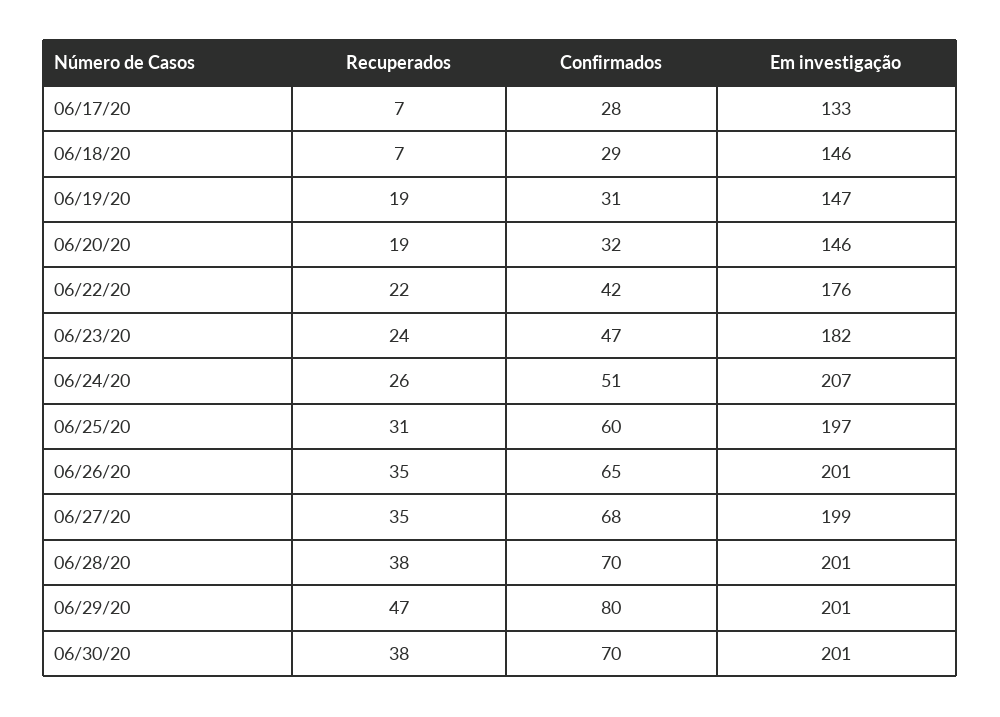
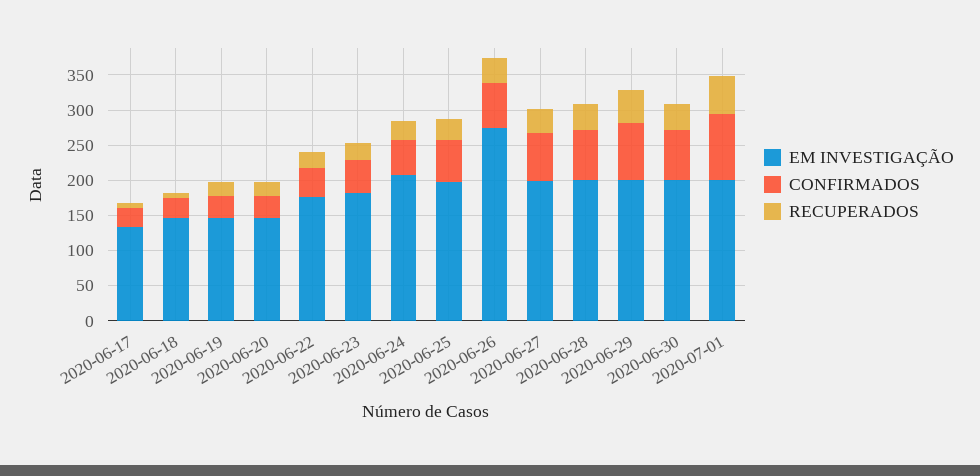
Em investigação, 06/26/20: 201 -> 275
Em investigação, 2020-07-01: none -> 200
Confirmados, 2020-07-01: none -> 100
Recuperados, 2020-07-01: none -> 50

